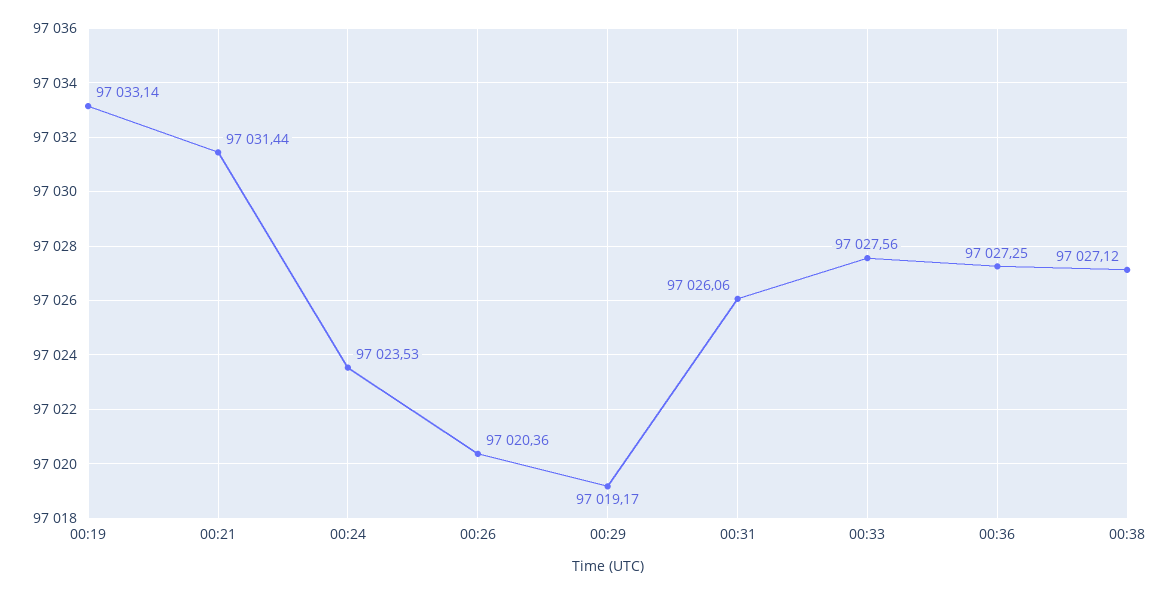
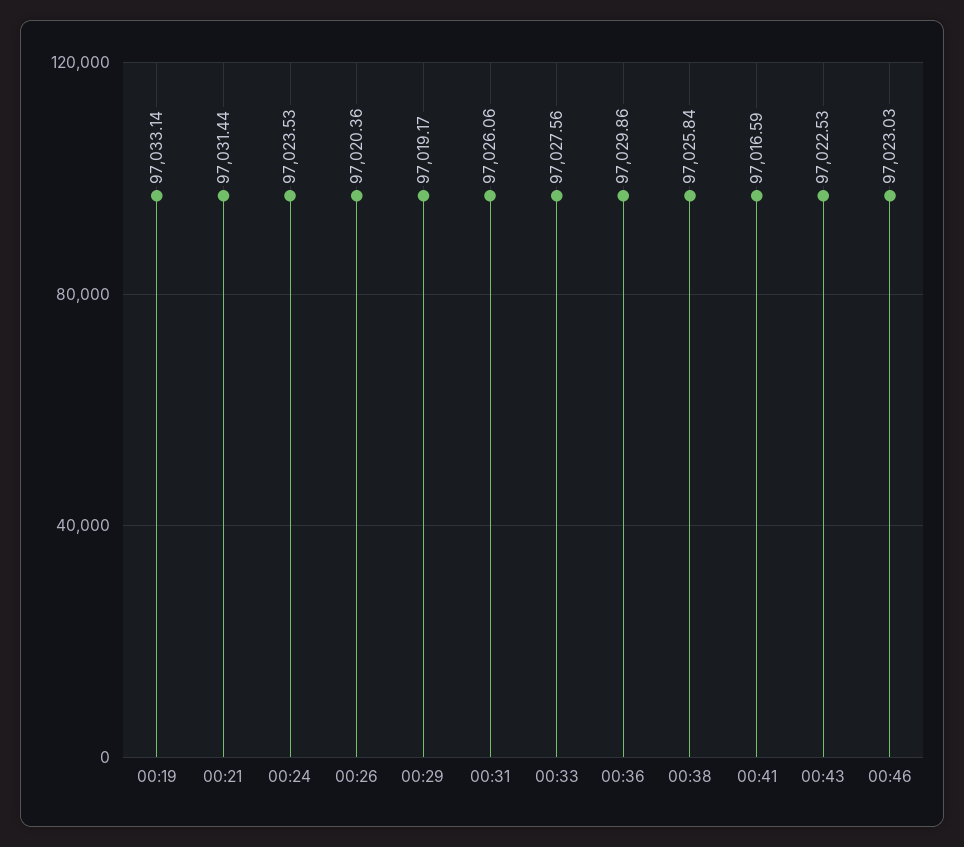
00:36: 97027.25 -> 97029.86
00:38: 97027.12 -> 97025.84
00:41: none -> 97016.59
00:43: none -> 97022.53
00:46: none -> 97023.03

